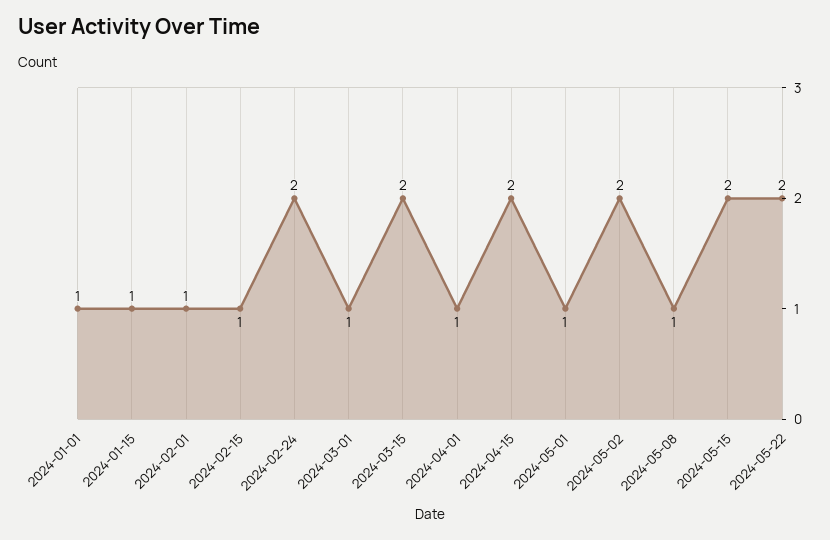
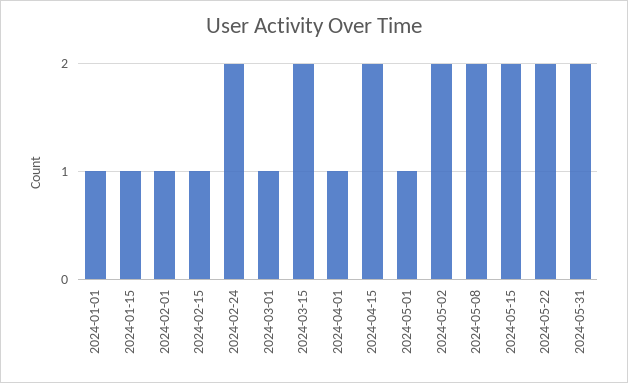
2024-05-08: 1 -> 2
2024-05-31: none -> 2

